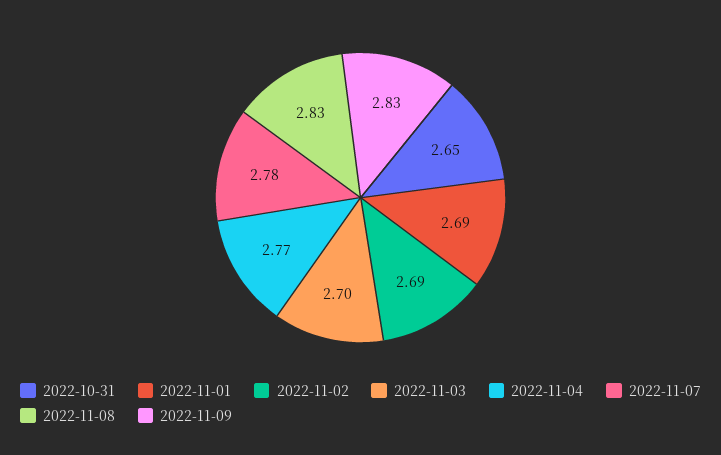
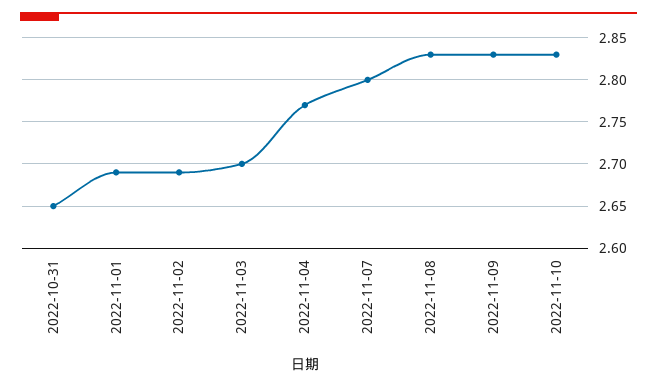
2022-11-07: 2.78 -> 2.8
2022-11-10: none -> 2.83

